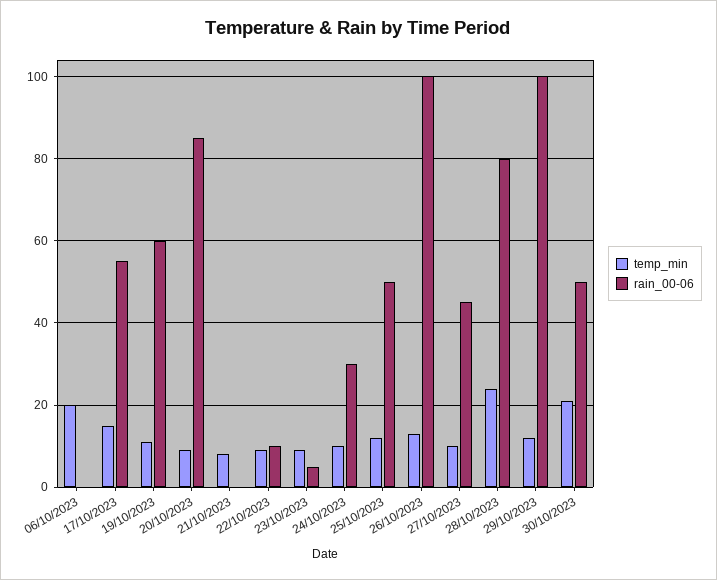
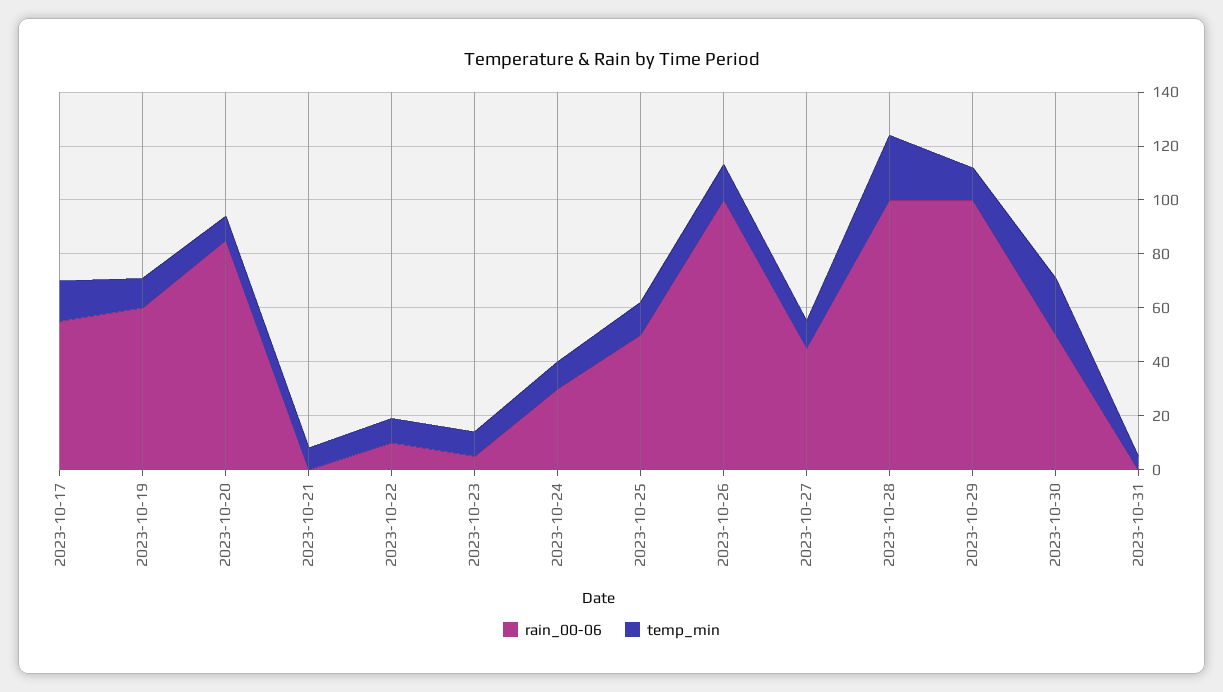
temp_min, 06/10/2023: 20 -> none
rain_00-06, 06/10/2023: 0 -> none
rain_00-06, 28/10/2023: 80 -> 100
rain_00-06, 2023-10-31: none -> 0
temp_min, 2023-10-31: none -> 5

